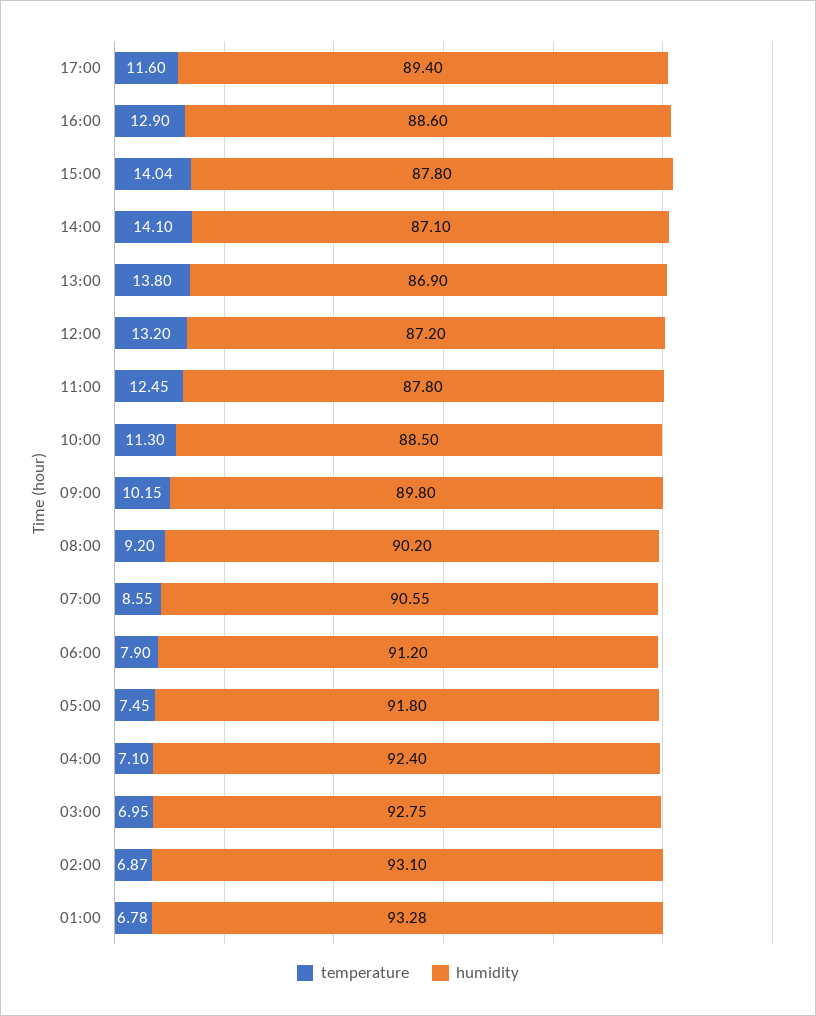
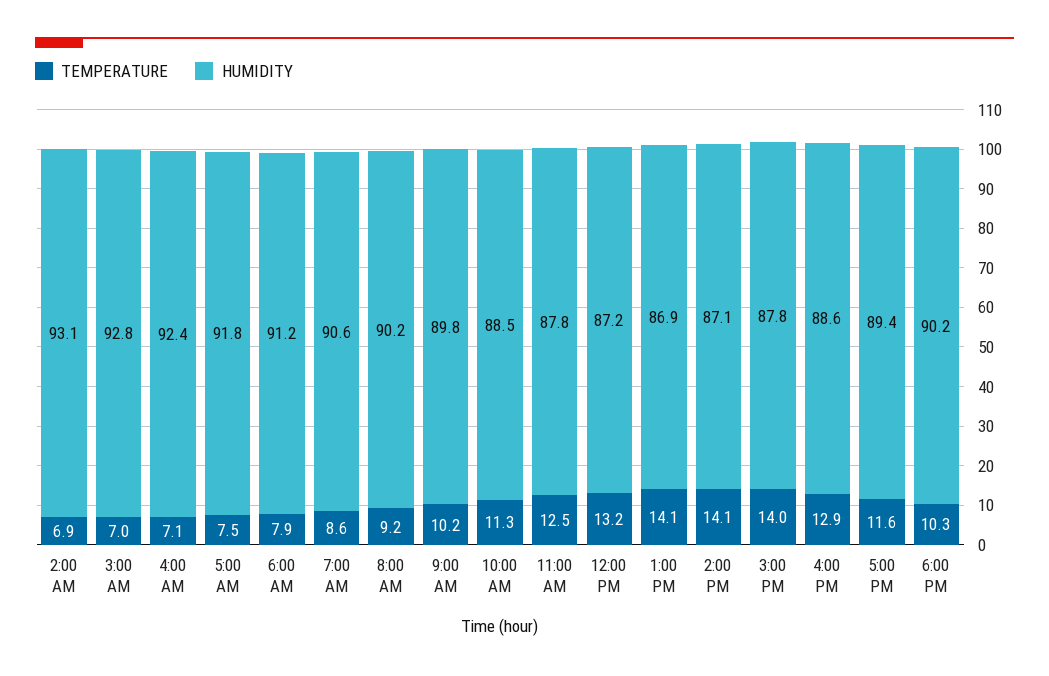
temperature, 13:00: 13.8 -> 14.1
temperature, 01:00: 6.78 -> none
humidity, 01:00: 93.28 -> none
temperature, 6:00 PM: none -> 10.3
humidity, 6:00 PM: none -> 90.2

